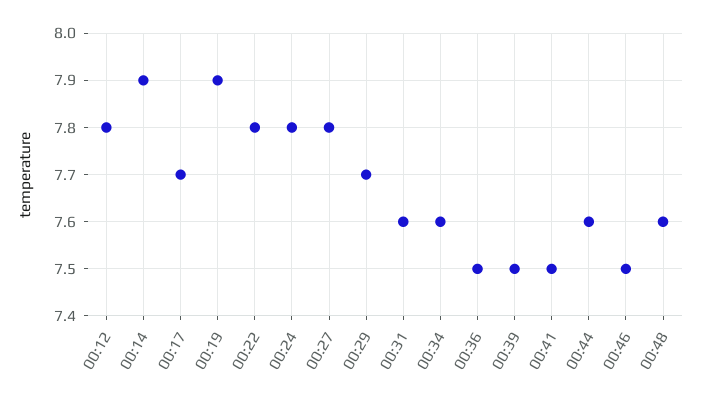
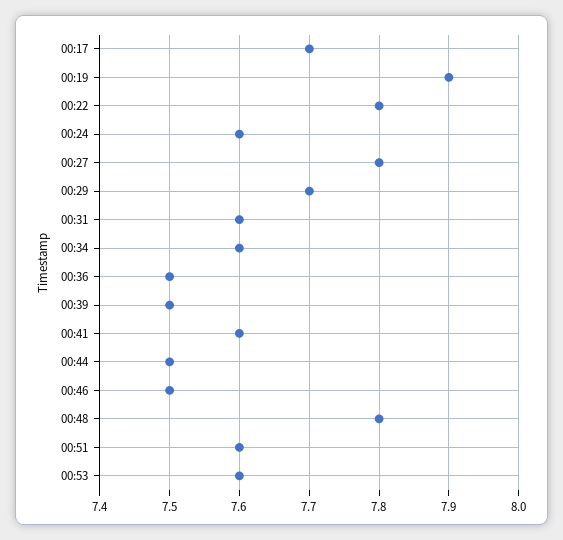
00:12: 7.8 -> none
00:14: 7.9 -> none
00:24: 7.8 -> 7.6
00:41: 7.5 -> 7.6
00:44: 7.6 -> 7.5
00:48: 7.6 -> 7.8
00:51: none -> 7.6
00:53: none -> 7.6

